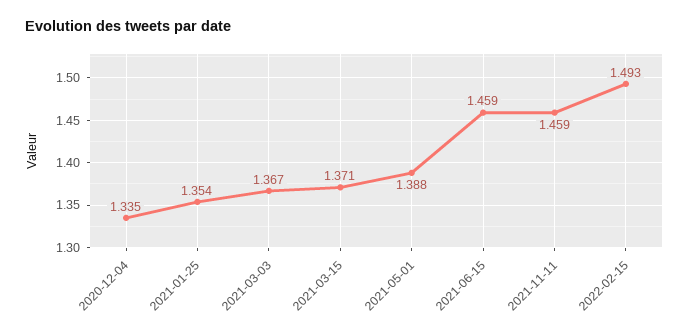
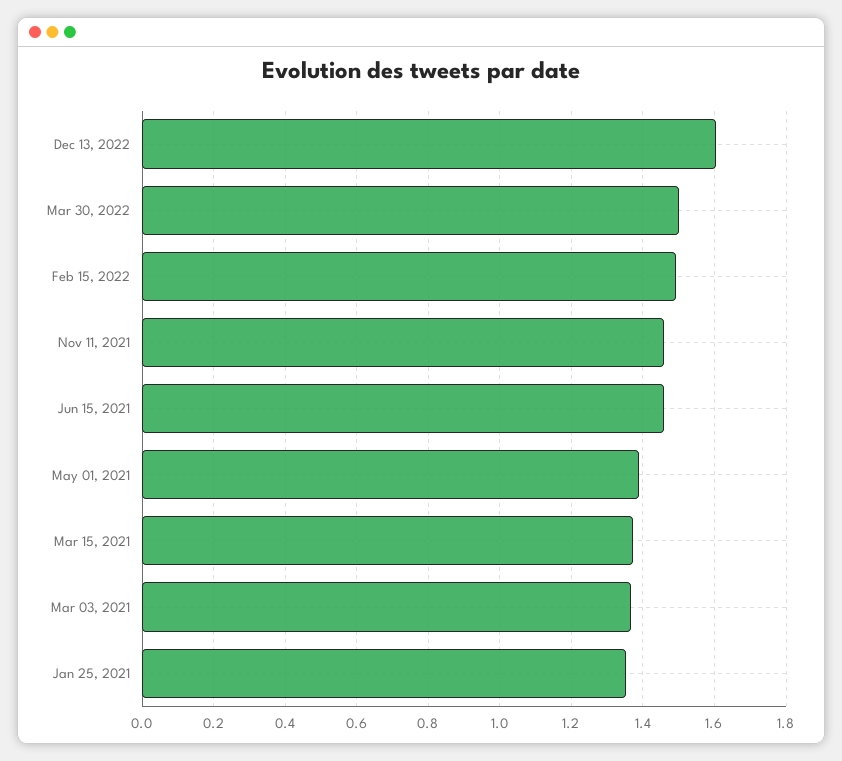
2020-12-04: 1.335 -> none
Dec 13, 2022: none -> 1.6
Mar 30, 2022: none -> 1.5

